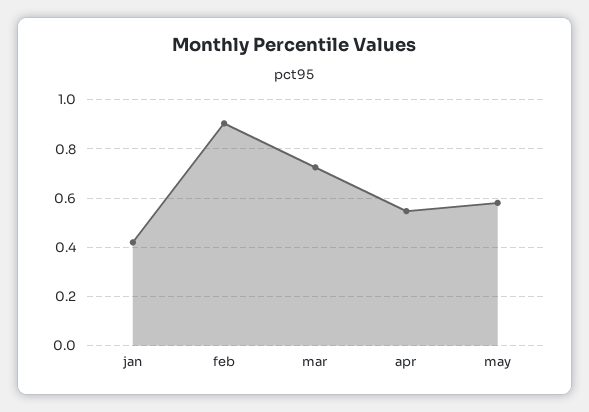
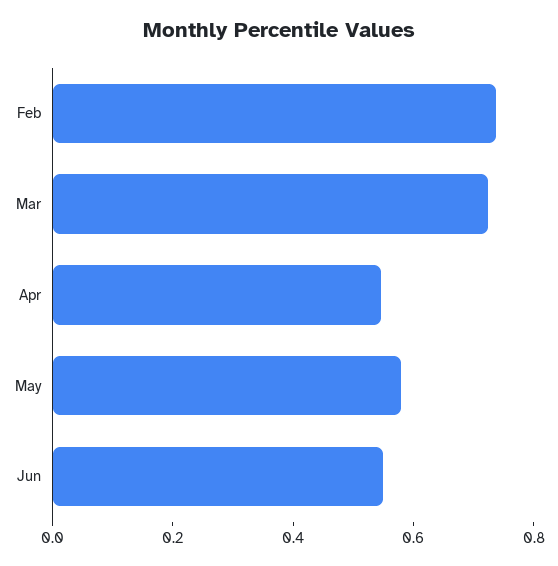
jan: 0.425 -> none
feb: 0.9 -> 0.75
Jun: none -> 0.55

